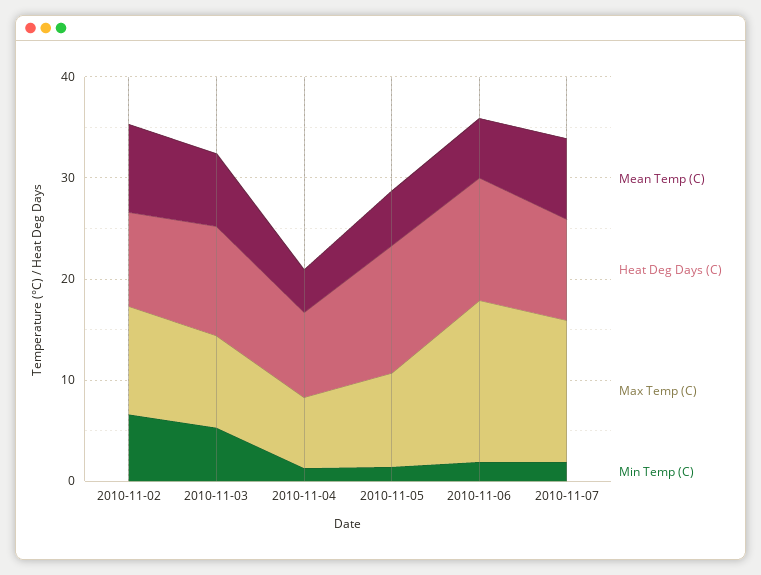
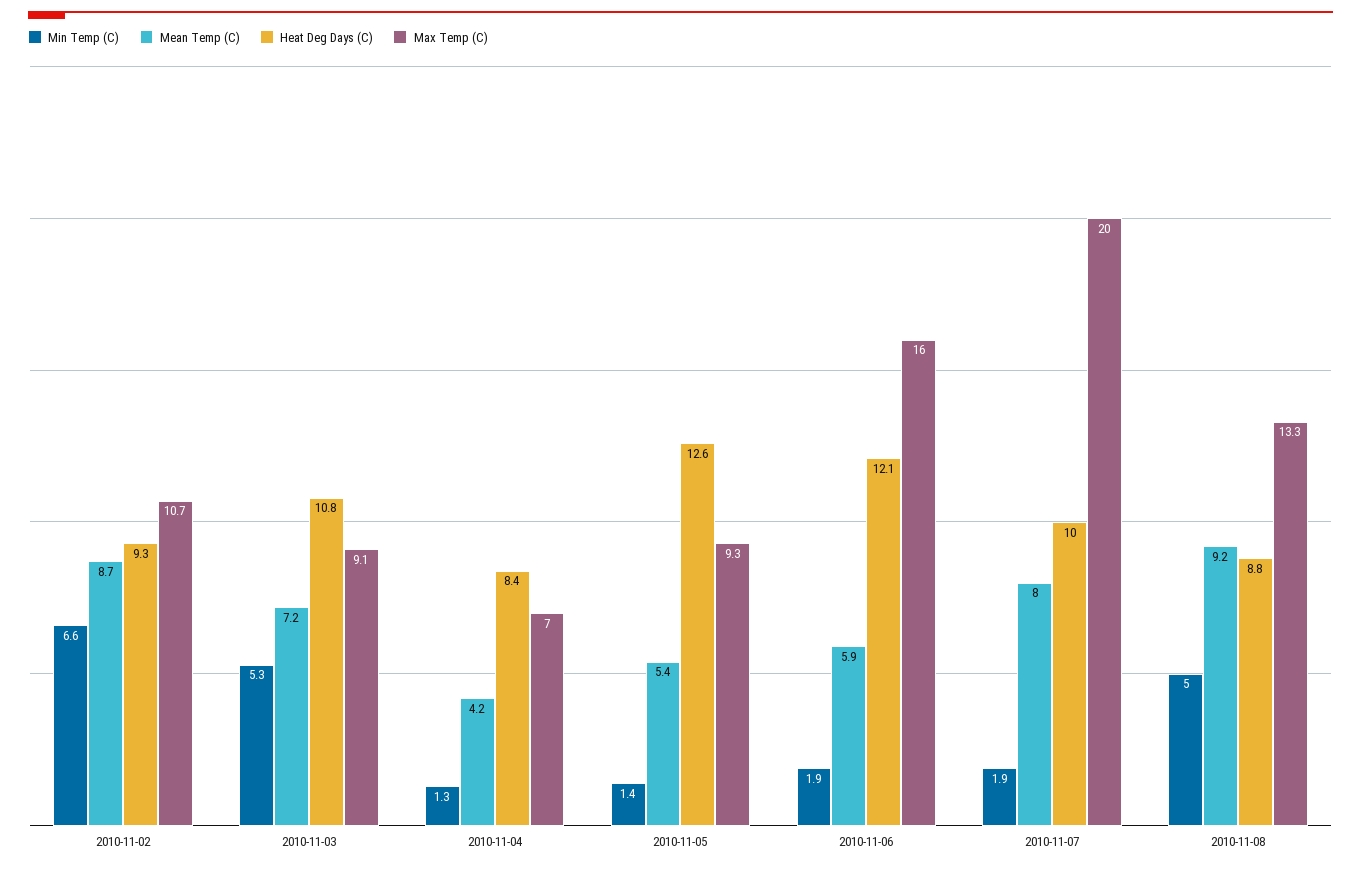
Max Temp (C), 2010-11-07: 14 -> 20
Min Temp (C), 2010-11-08: none -> 5
Mean Temp (C), 2010-11-08: none -> 9.2
Heat Deg Days (C), 2010-11-08: none -> 8.8
Max Temp (C), 2010-11-08: none -> 13.3

